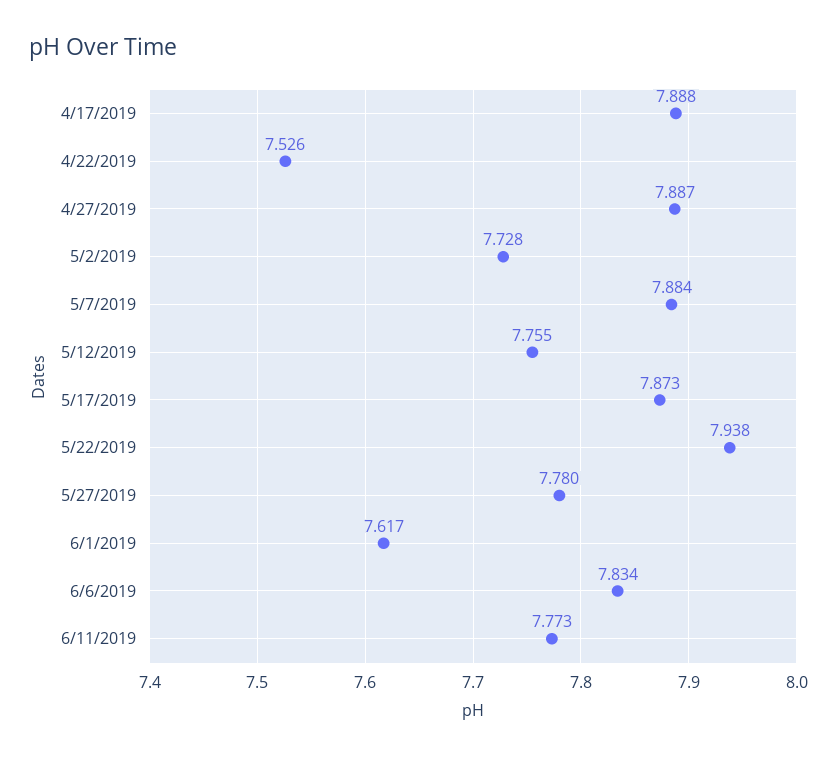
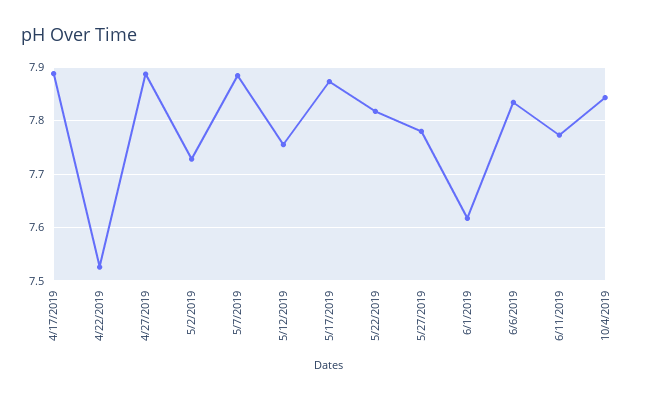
5/22/2019: 7.938 -> 7.82
10/4/2019: none -> 7.84

